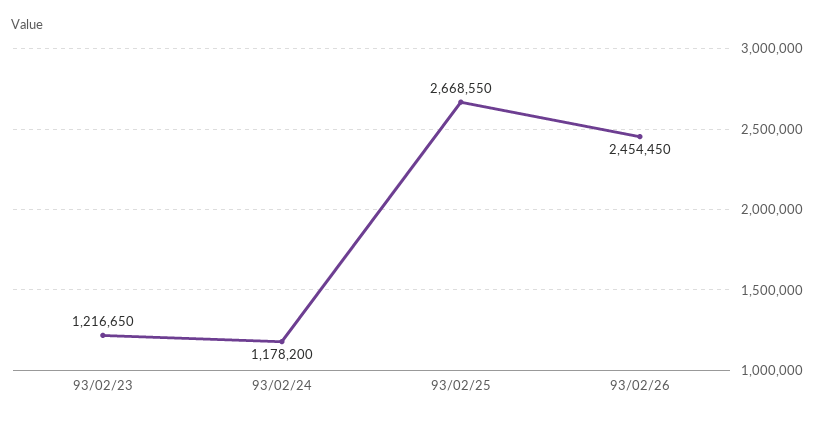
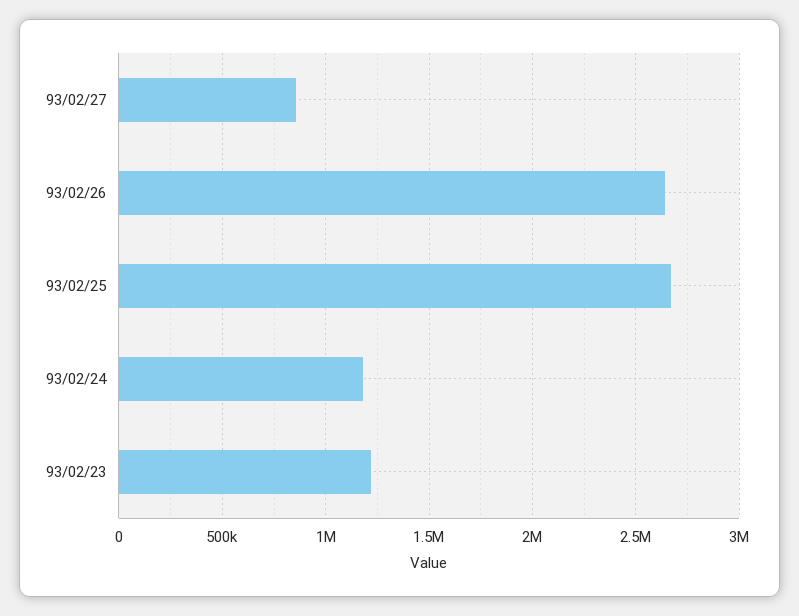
93/02/26: 2454450 -> 2650000
93/02/27: none -> 850000

